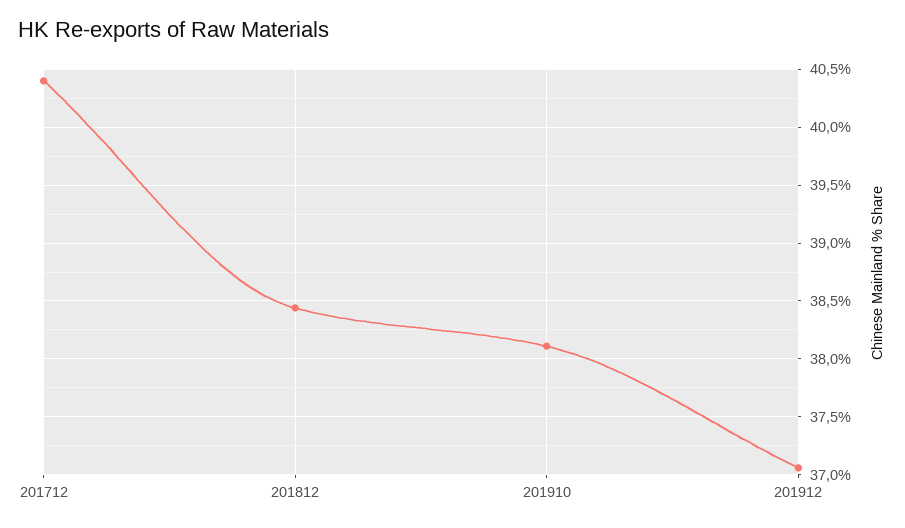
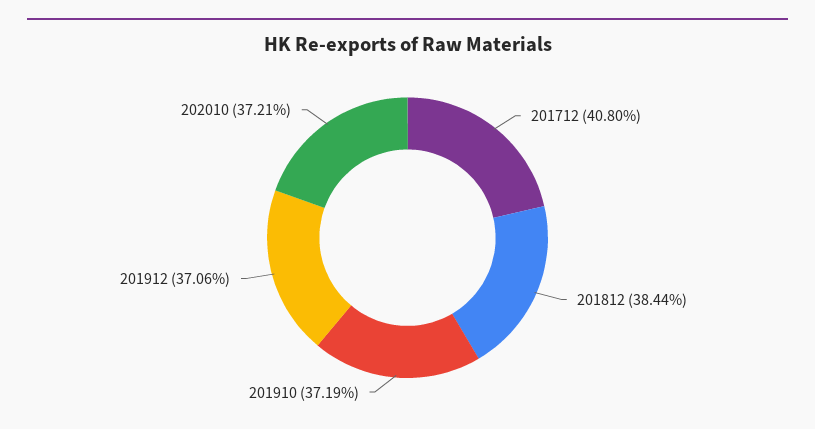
201712: 40.4 -> 40.8
201910: 38.1 -> 37.19
202010: none -> 37.21

